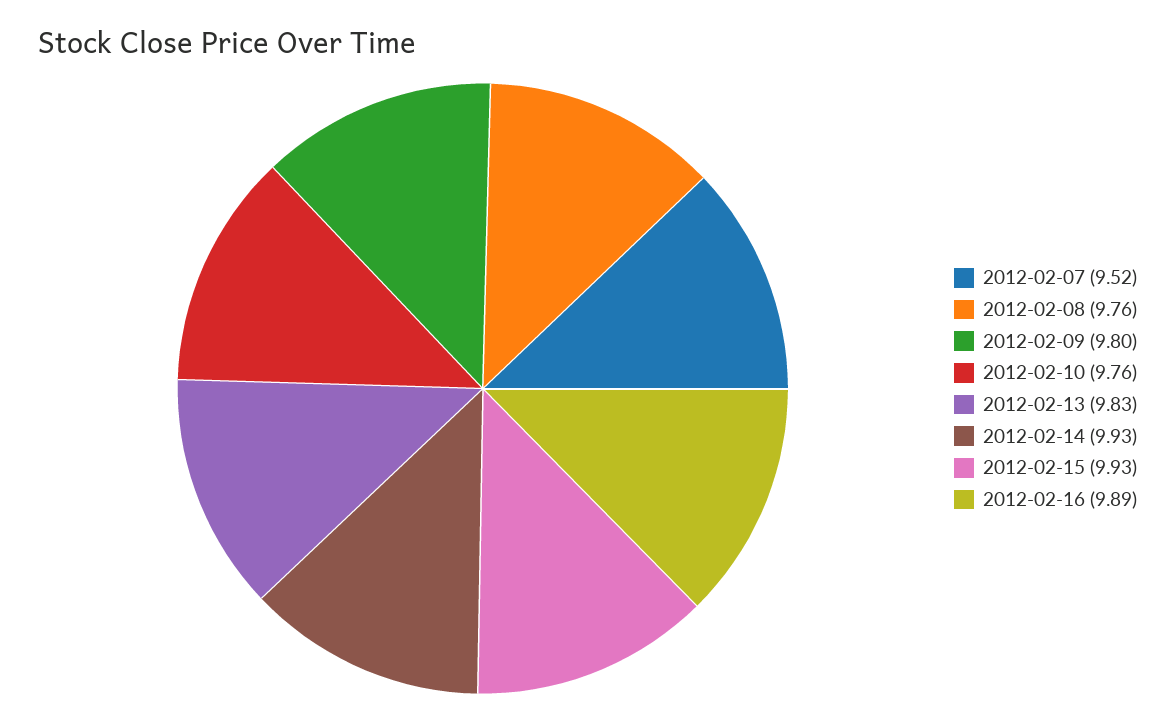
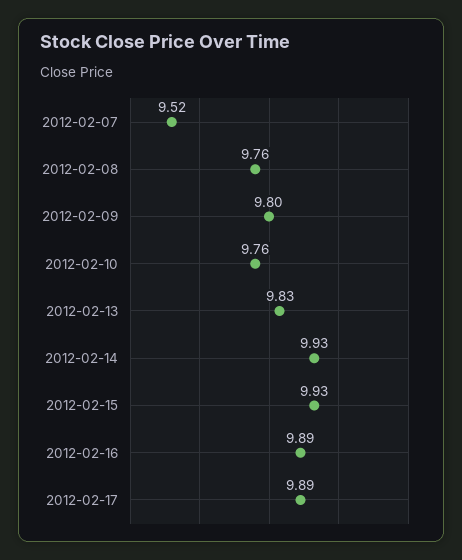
2012-02-17: none -> 9.89

